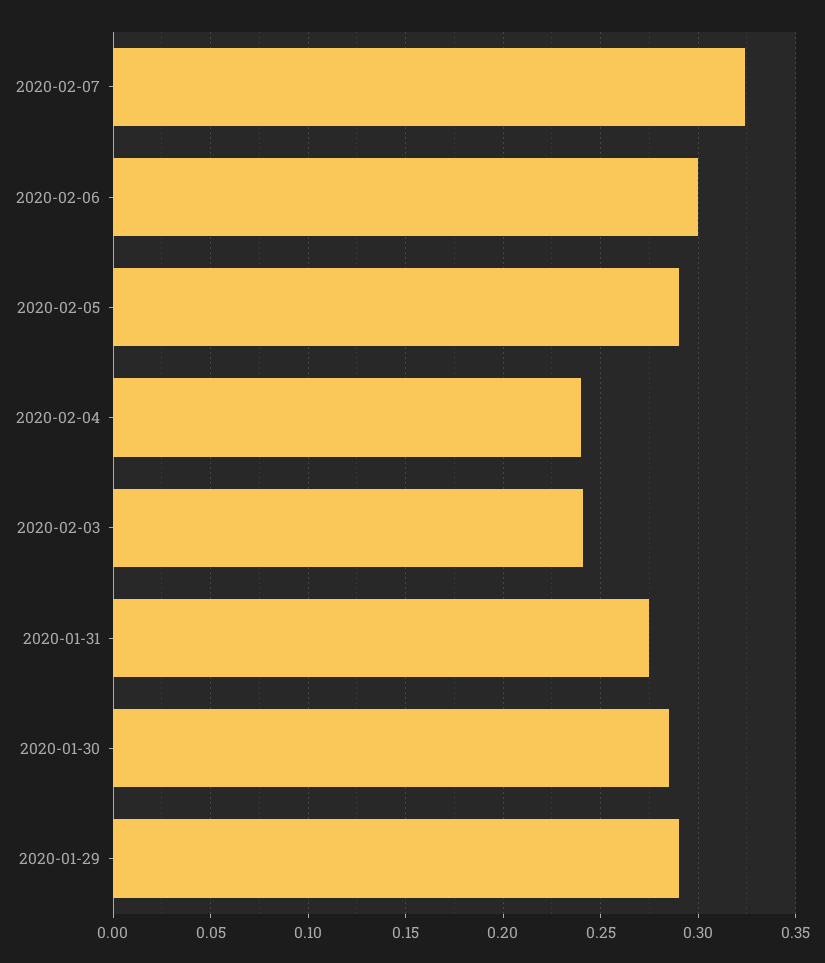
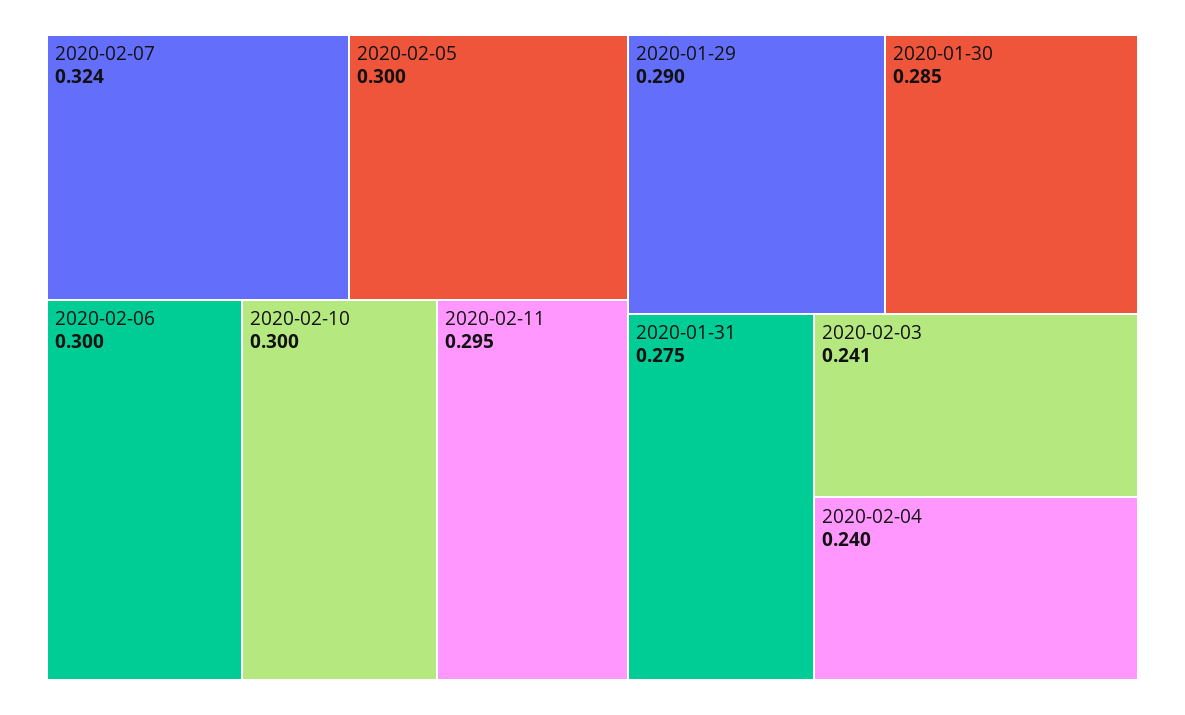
2020-02-05: 0.29 -> 0.3
2020-02-10: none -> 0.3
2020-02-11: none -> 0.295

